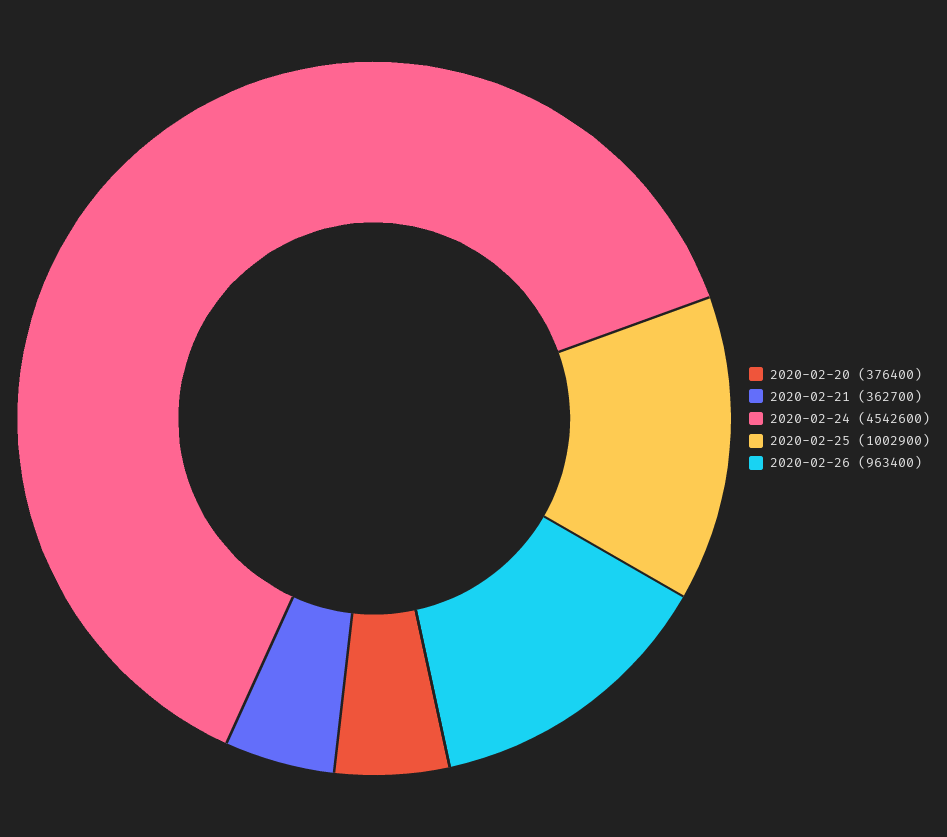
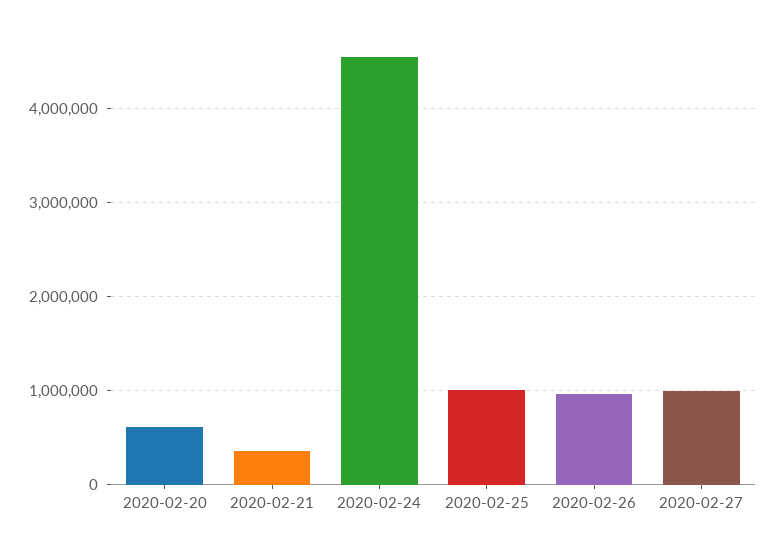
2020-02-20: 376400 -> 600000
2020-02-27: none -> 1000000

